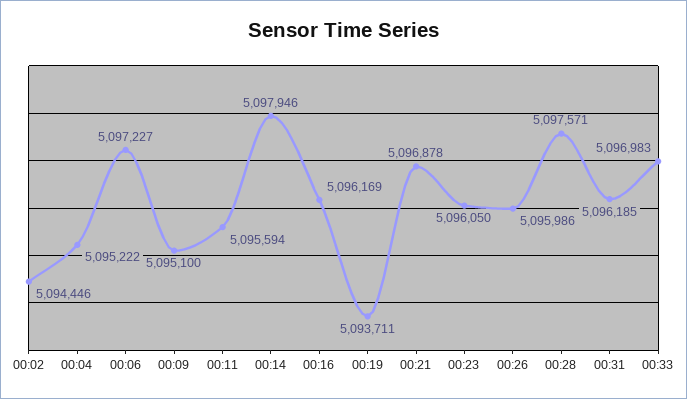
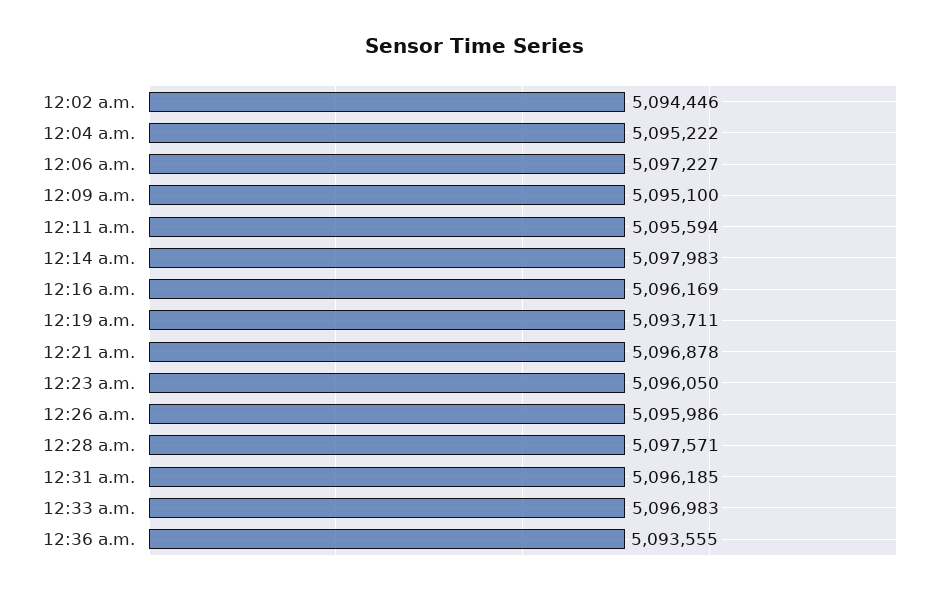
00:14: 5097946 -> 5097983
12:36 a.m.: none -> 5093555

